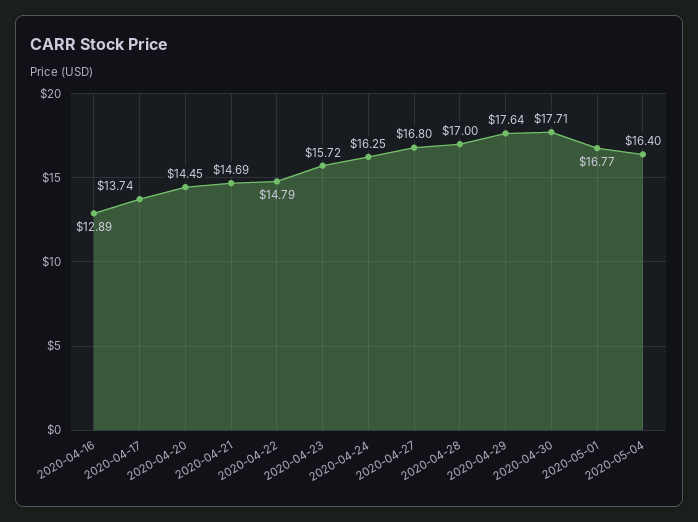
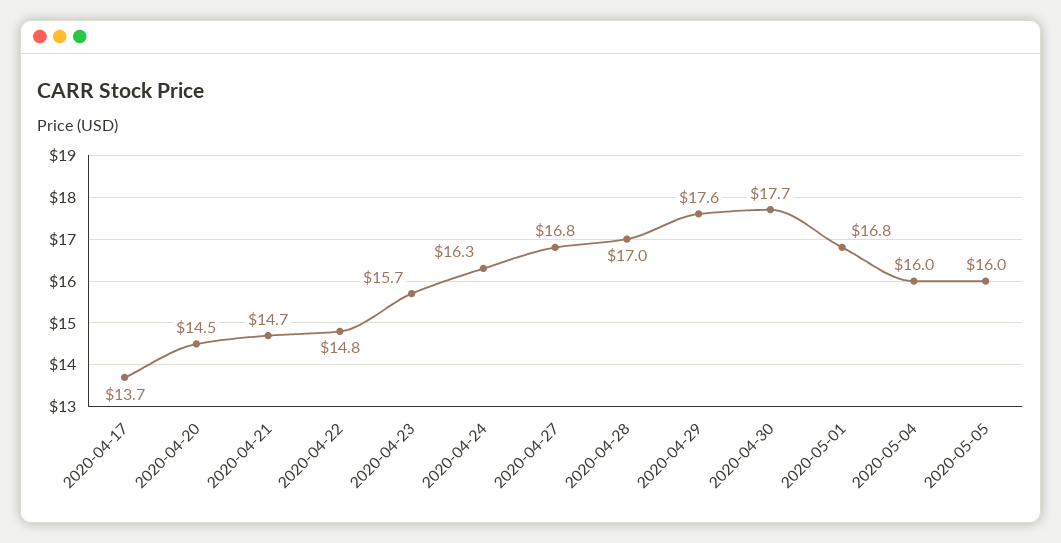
2020-04-16: 12.89 -> none
2020-05-04: 16.4 -> 16
2020-05-05: none -> 16

